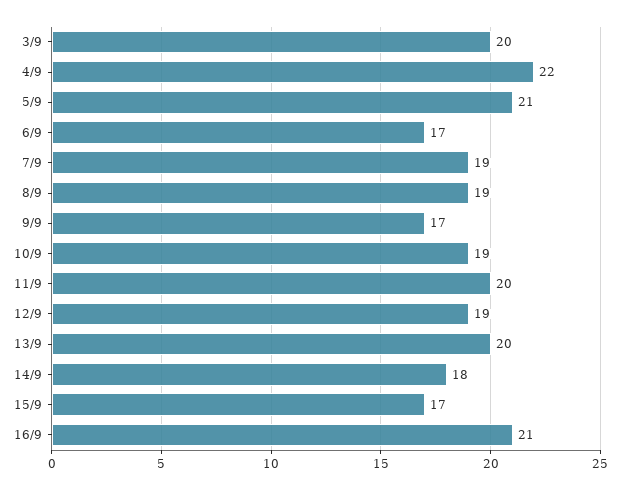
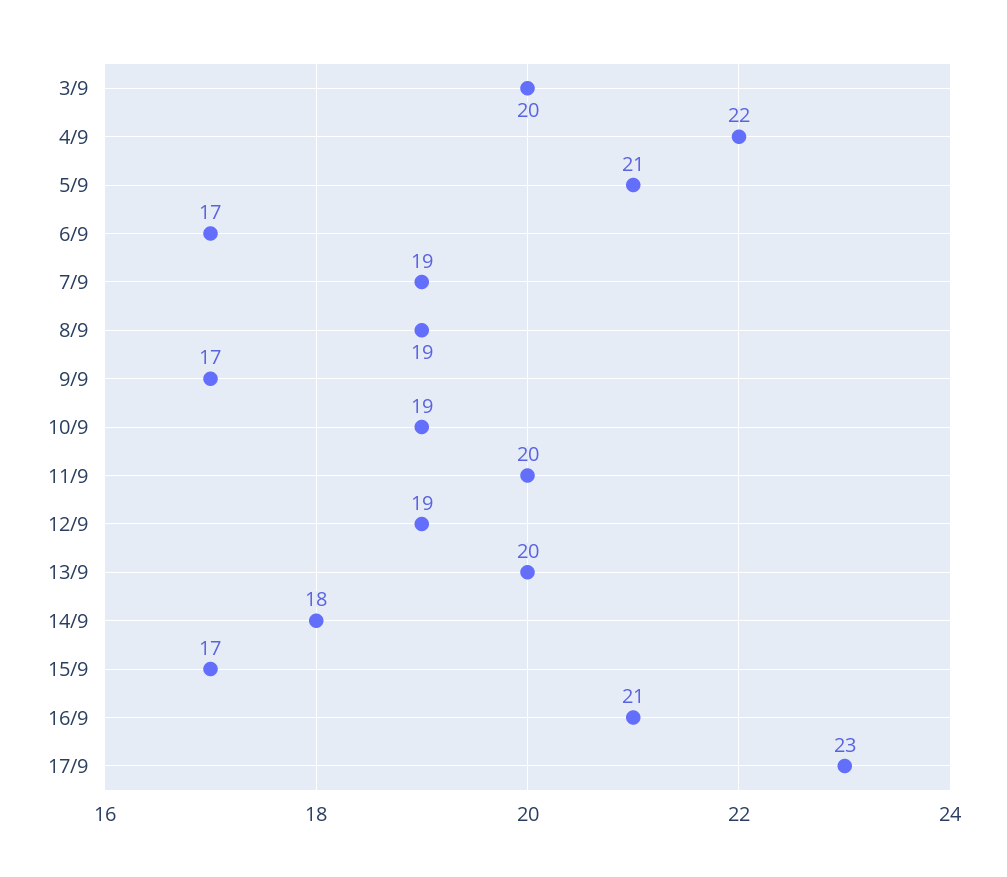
17/9: none -> 23

